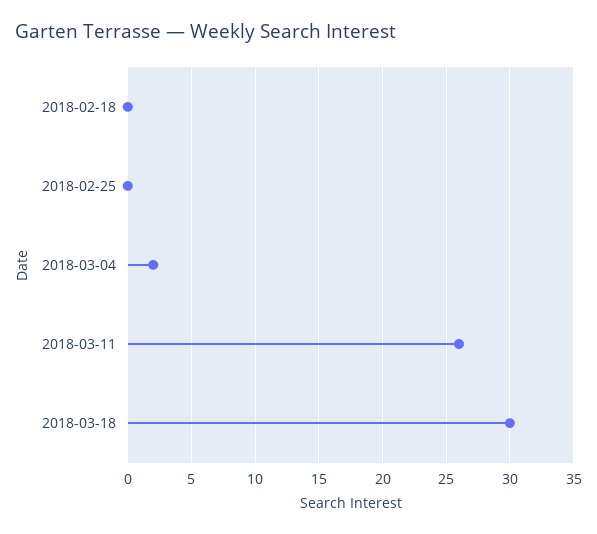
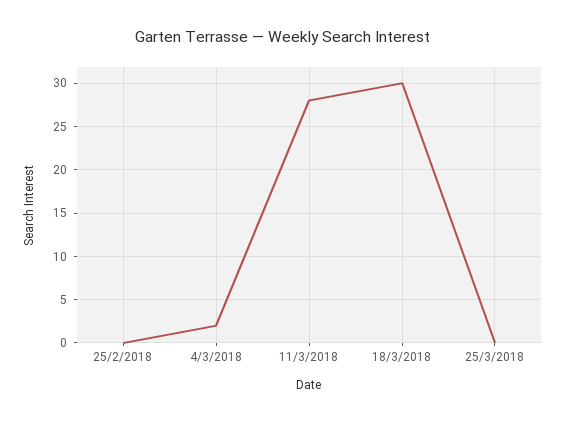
2018-02-18: 0 -> none
2018-03-11: 26 -> 28
25/3/2018: none -> 0

